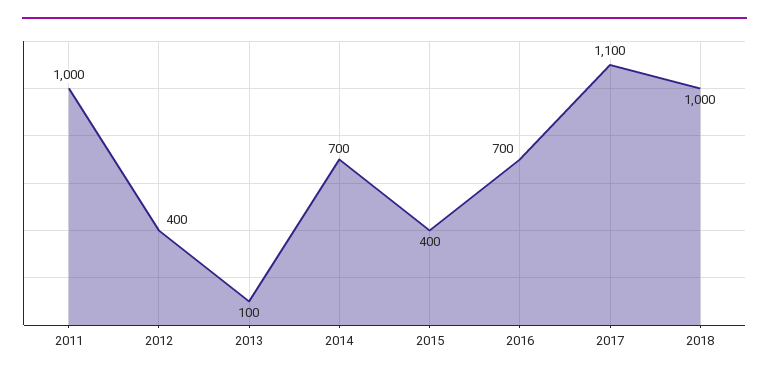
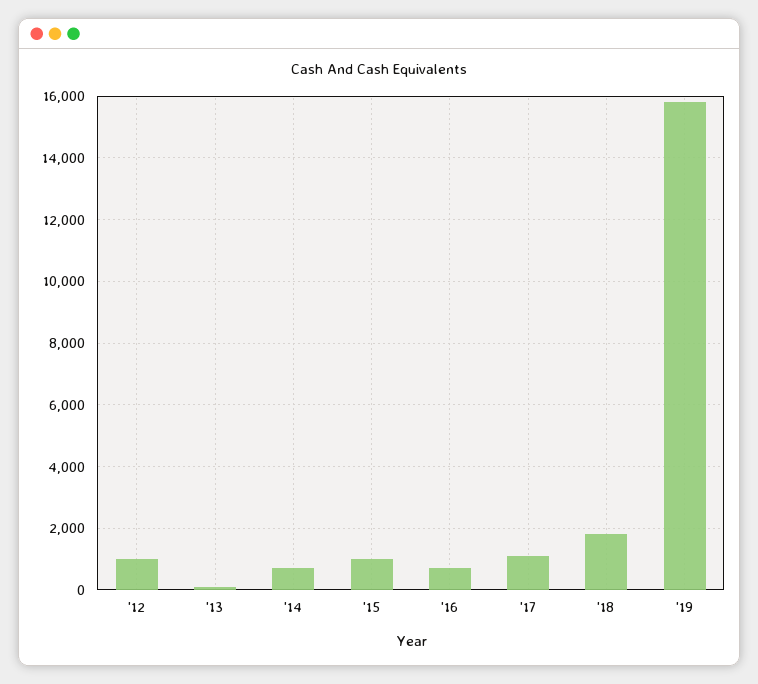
2011: 1000 -> none
2012: 400 -> 1000
2015: 400 -> 1000
2018: 1000 -> 1800
'19: none -> 15800

